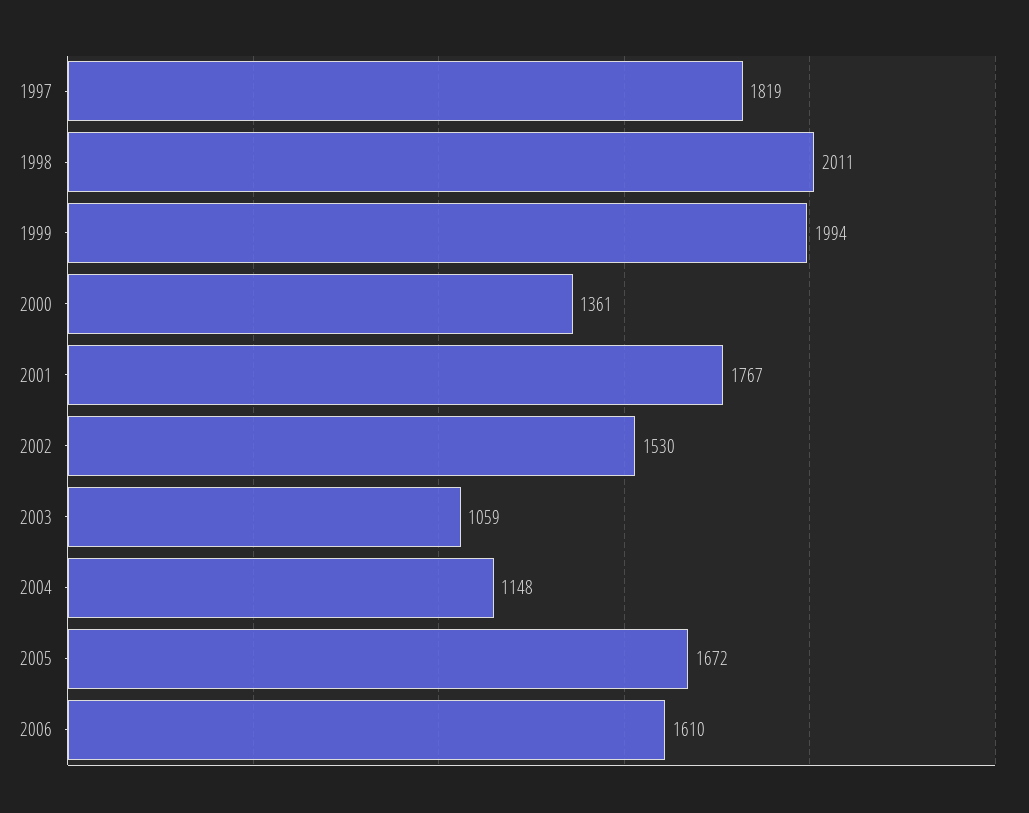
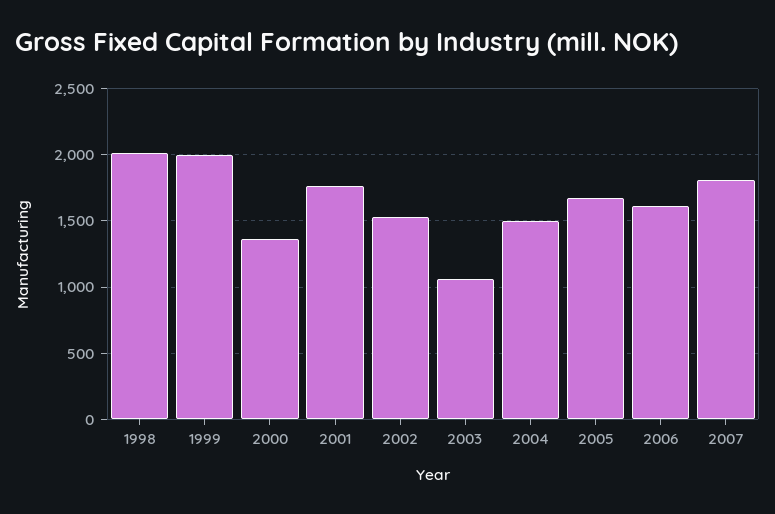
1997: 1819 -> none
2004: 1148 -> 1500
2007: none -> 1800

